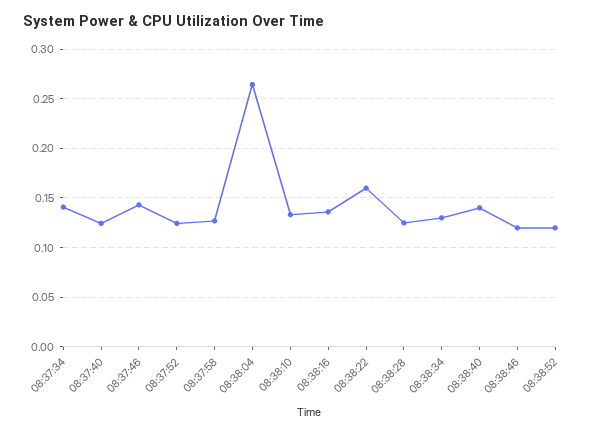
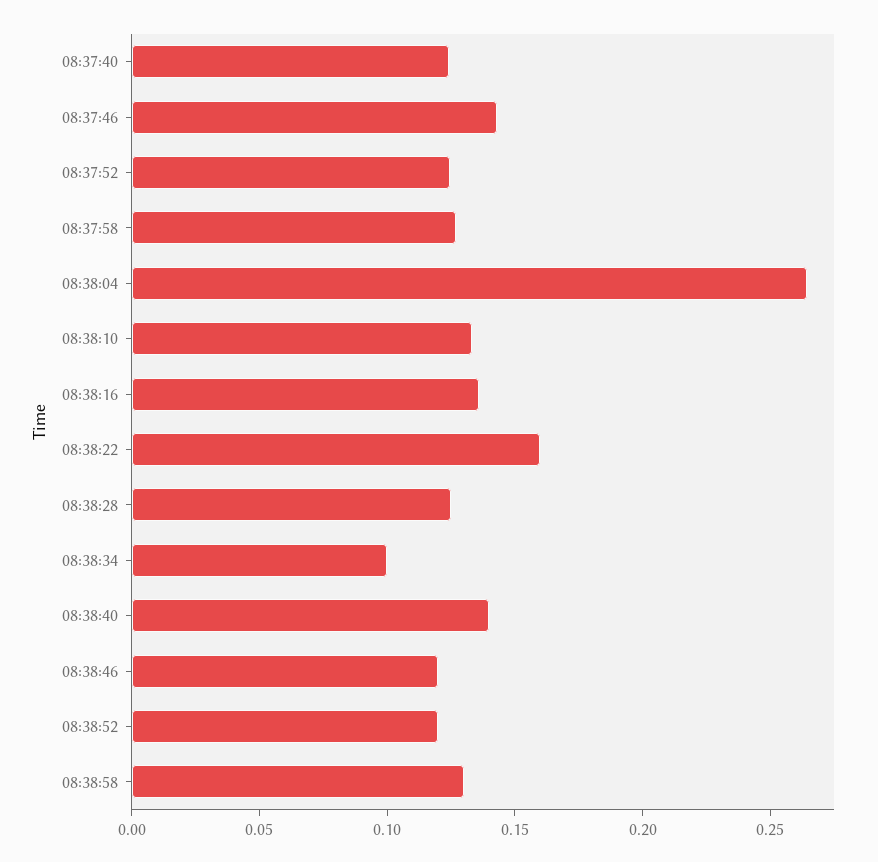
08:37:34: 0.14 -> none
08:38:34: 0.13 -> 0.1
08:38:58: none -> 0.13

